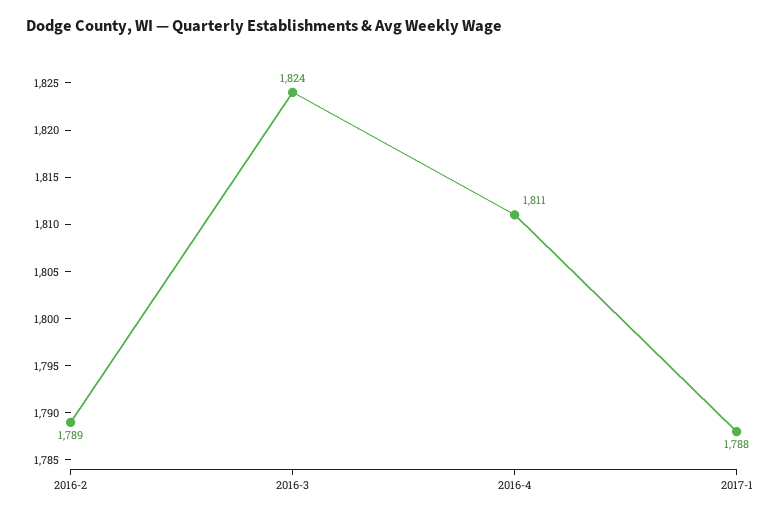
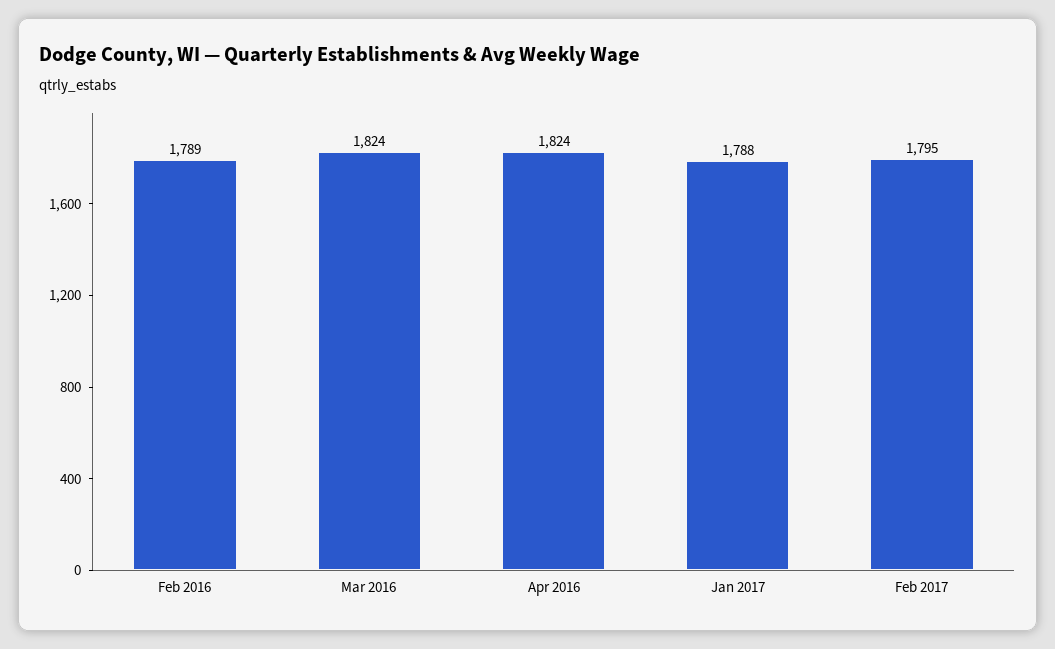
2016-4: 1811 -> 1824
Feb 2017: none -> 1795

